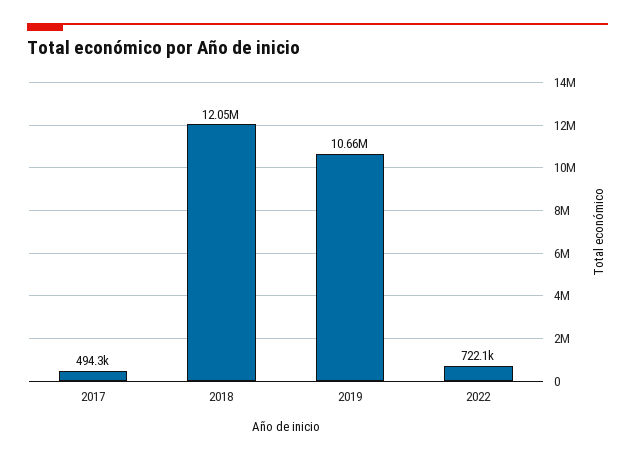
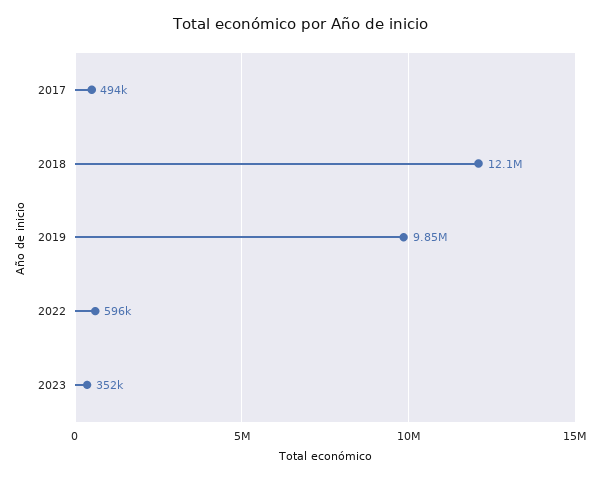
2019: 10660000 -> 9850000
2022: 722100 -> 596000
2023: none -> 352000

